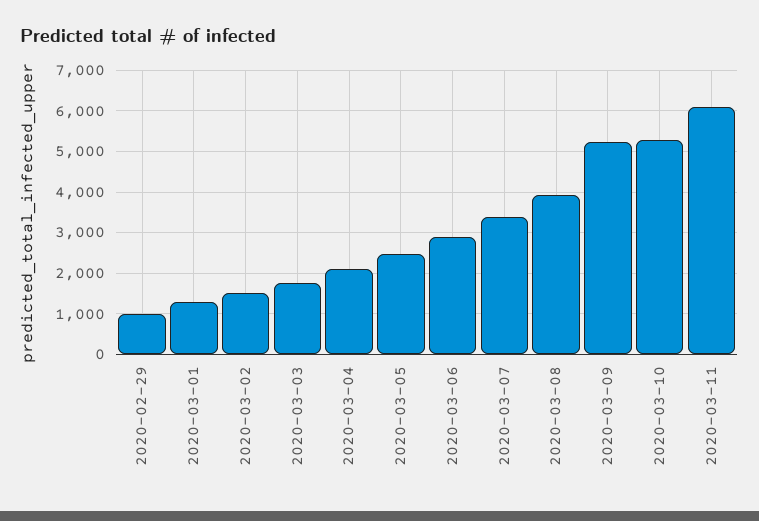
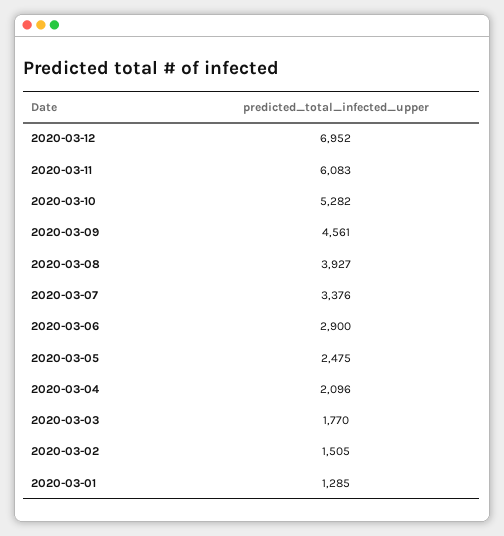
2020-02-29: 1000 -> none
2020-03-09: 5200 -> 4561
2020-03-12: none -> 6952

